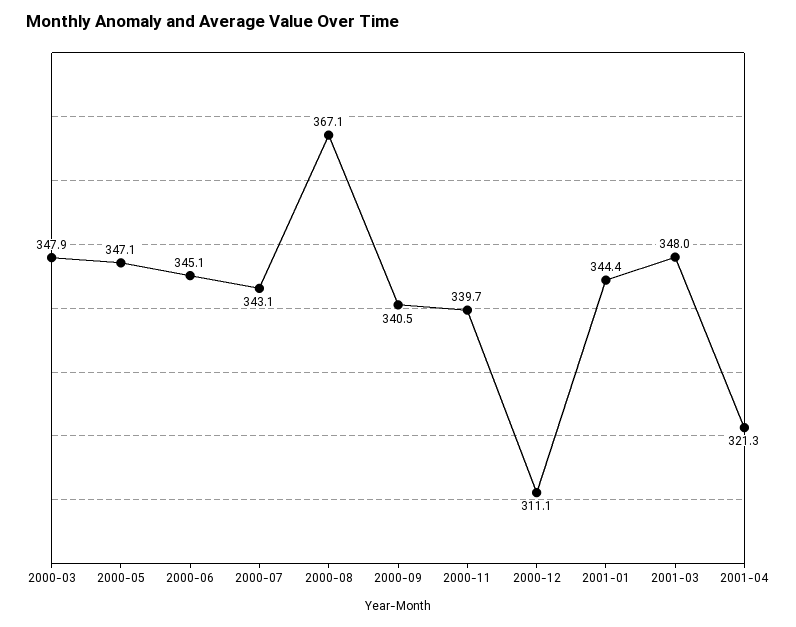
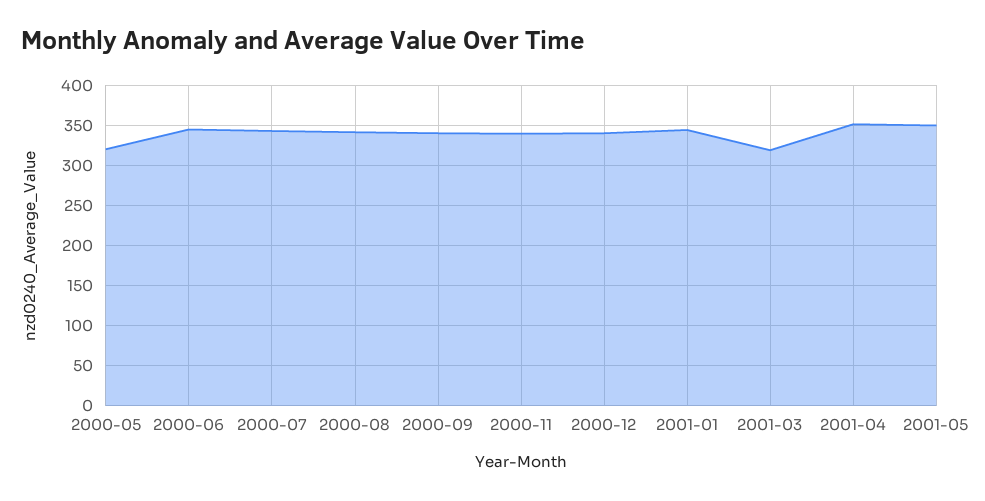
2000-03: 347.9 -> none
2000-05: 347.1 -> 320
2000-08: 367.1 -> 340
2000-12: 311.1 -> 340
2001-03: 348 -> 320
2001-04: 321.3 -> 350
2001-05: none -> 350

